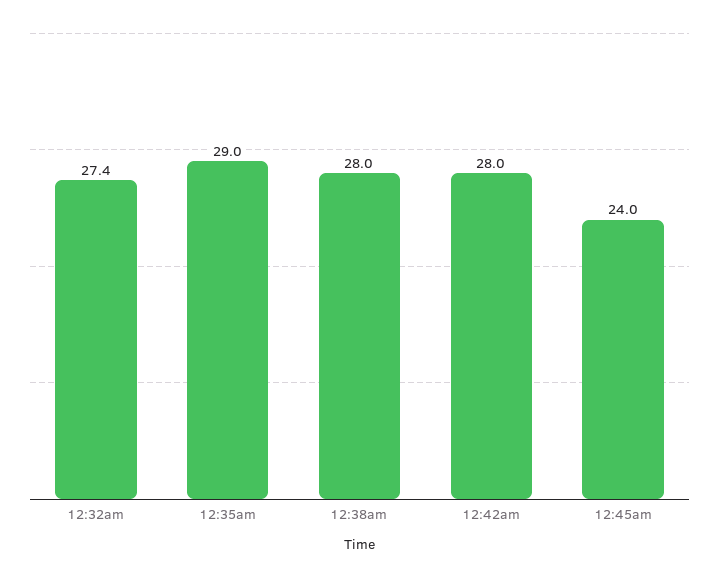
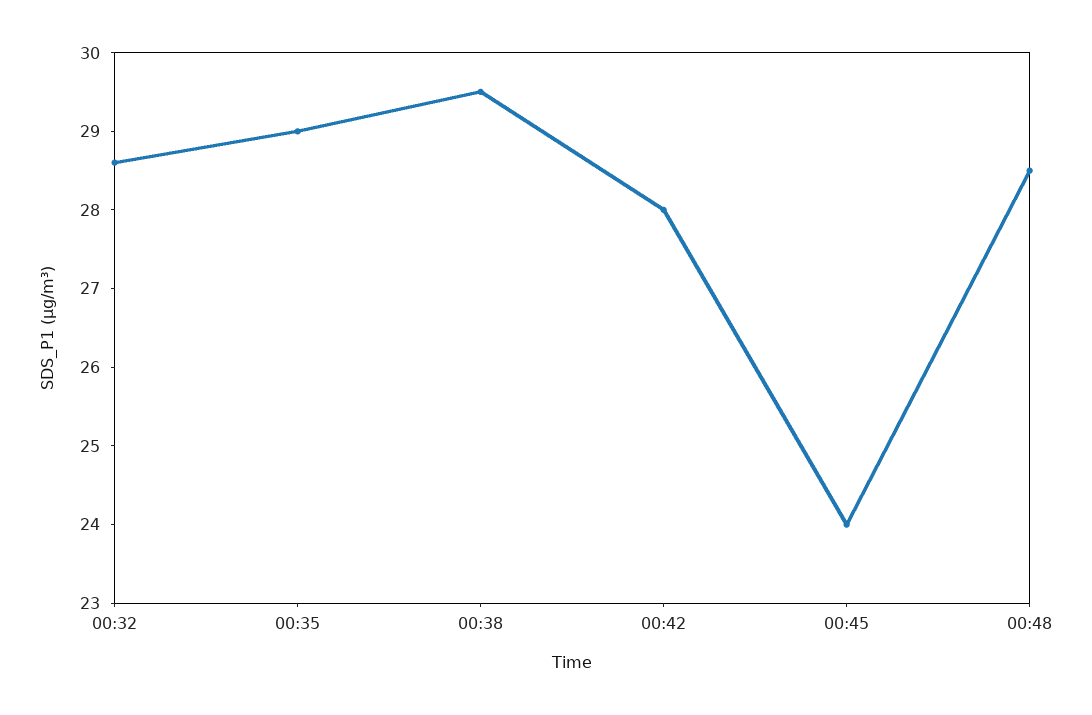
12:32am: 27.4 -> 28.5
12:38am: 28 -> 29.5
00:48: none -> 28.5

